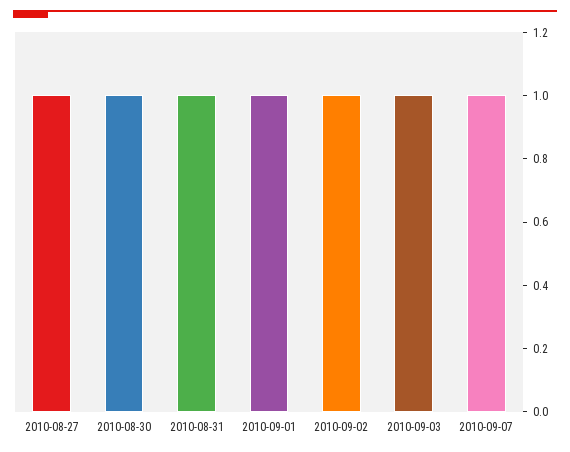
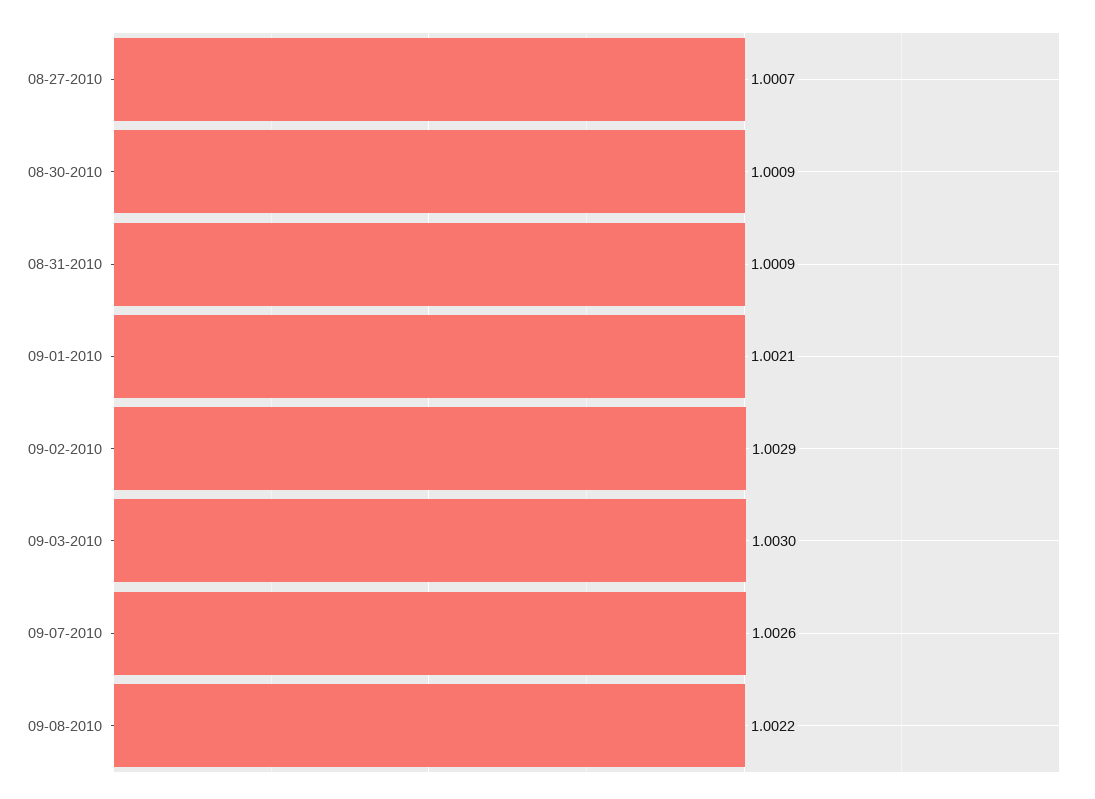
09-08-2010: none -> 1.0022

